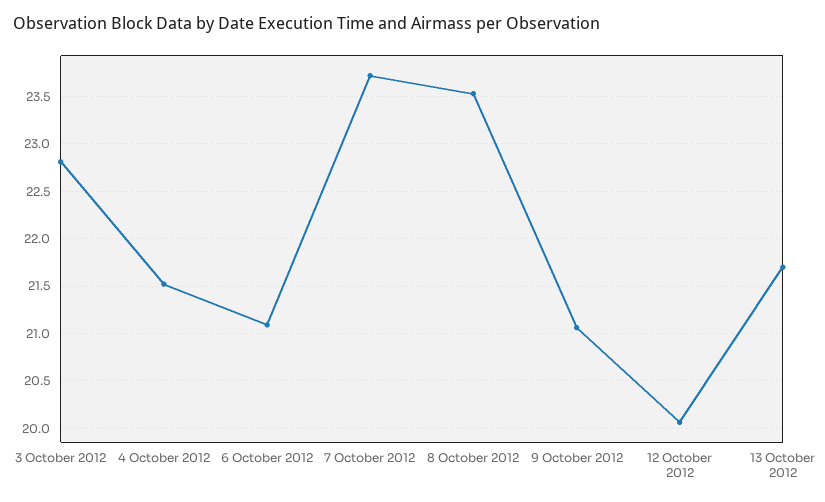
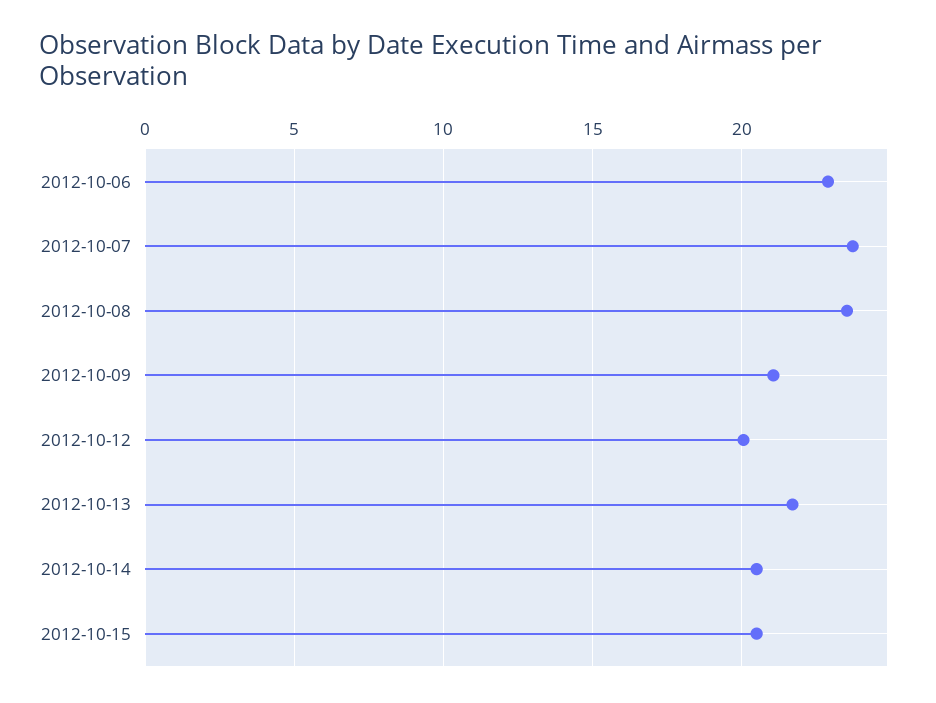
3 October 2012: 22.8 -> none
4 October 2012: 21.5 -> none
6 October 2012: 21.1 -> 23
2012-10-14: none -> 20.5
2012-10-15: none -> 20.5

